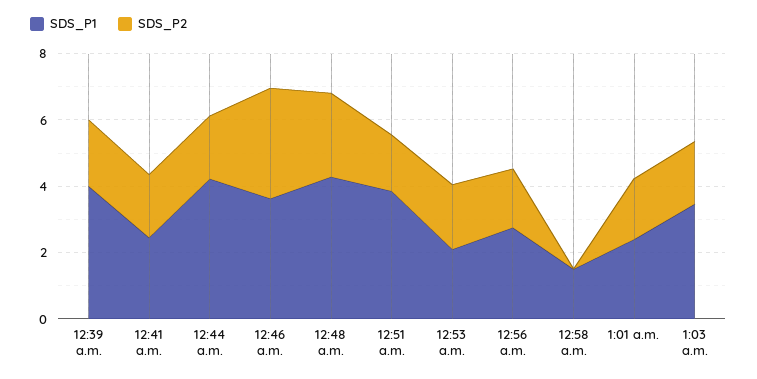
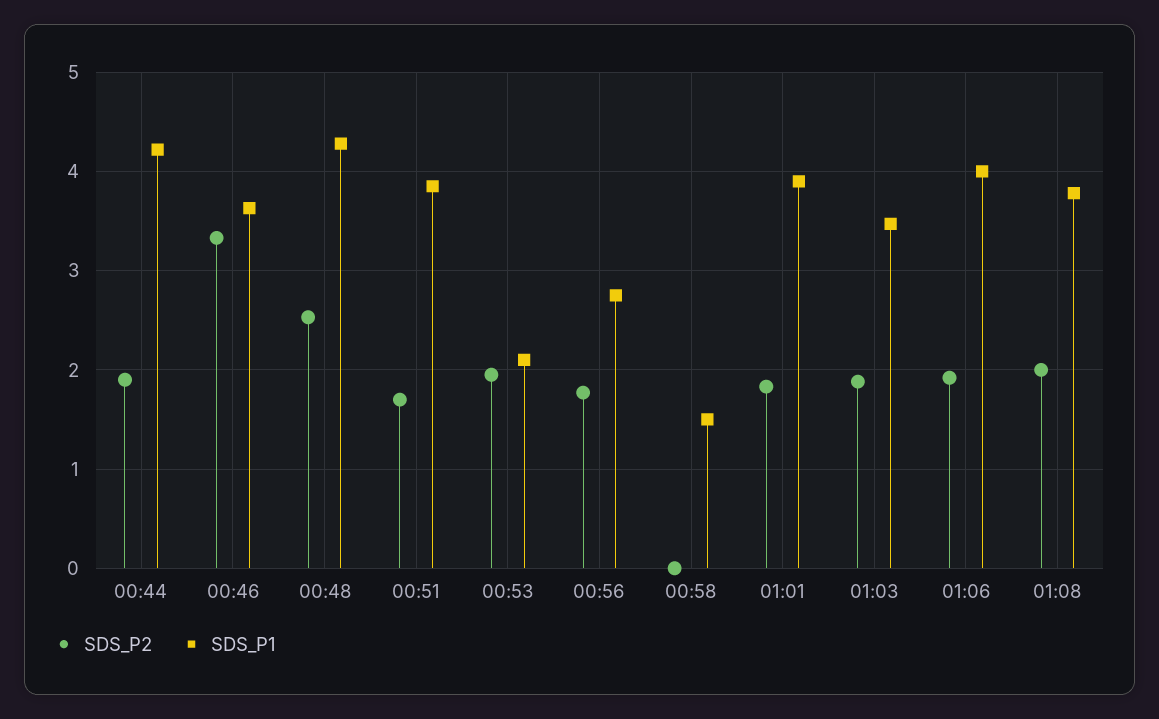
SDS_P1, 12:39 a.m.: 4 -> none
SDS_P2, 12:39 a.m.: 2 -> none
SDS_P1, 12:41 a.m.: 2.5 -> none
SDS_P2, 12:41 a.m.: 2 -> none
SDS_P1, 1:01 a.m.: 2.5 -> 3.9
SDS_P2, 01:06: none -> 1.9
SDS_P1, 01:06: none -> 4
SDS_P2, 01:08: none -> 2
SDS_P1, 01:08: none -> 3.8

